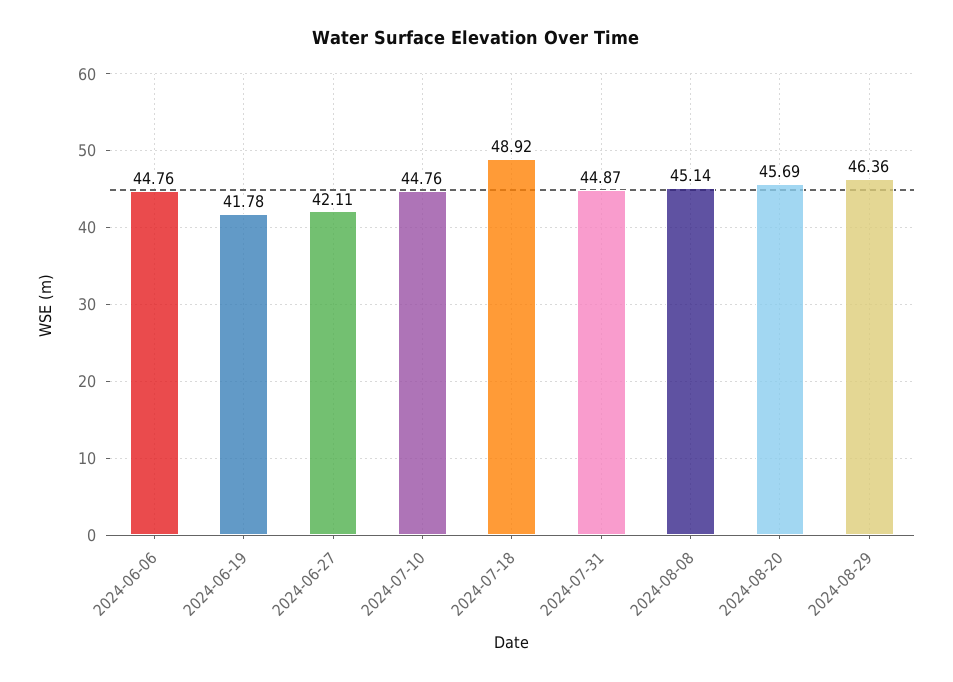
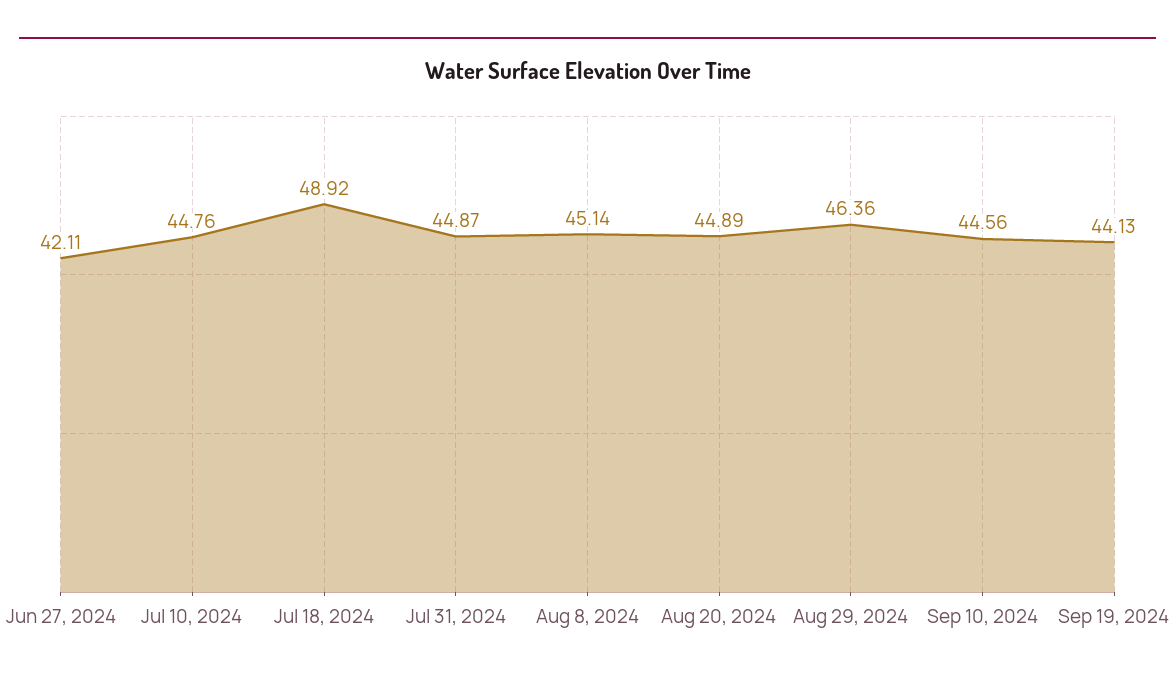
2024-06-06: 44.76 -> none
2024-06-19: 41.78 -> none
2024-08-20: 45.69 -> 44.89
Sep 10, 2024: none -> 44.56
Sep 19, 2024: none -> 44.13

